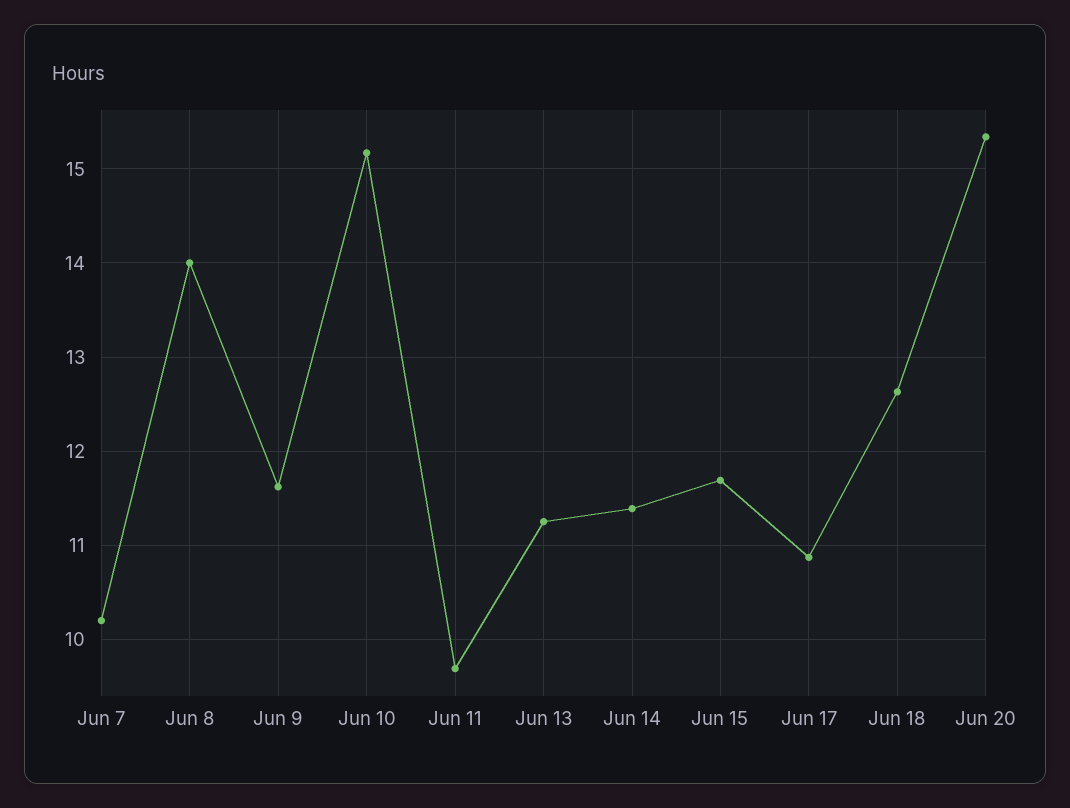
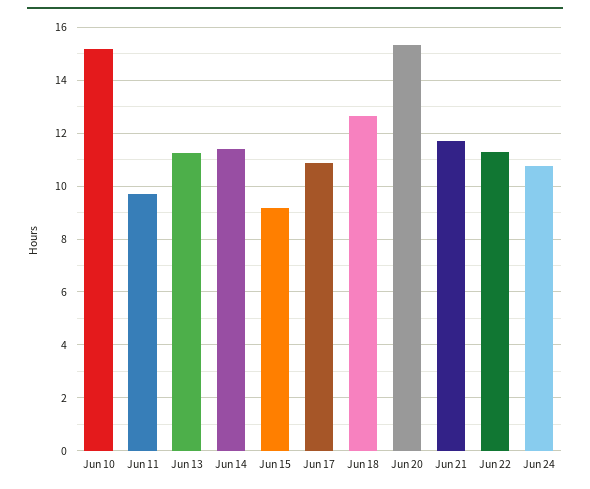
Jun 7: 10.2 -> none
Jun 8: 14 -> none
Jun 9: 11.6 -> none
Jun 15: 11.7 -> 9.25
Jun 21: none -> 11.75
Jun 22: none -> 11.25
Jun 24: none -> 10.75

